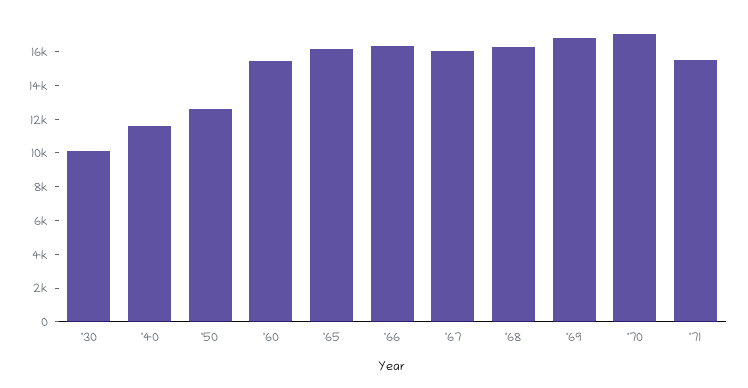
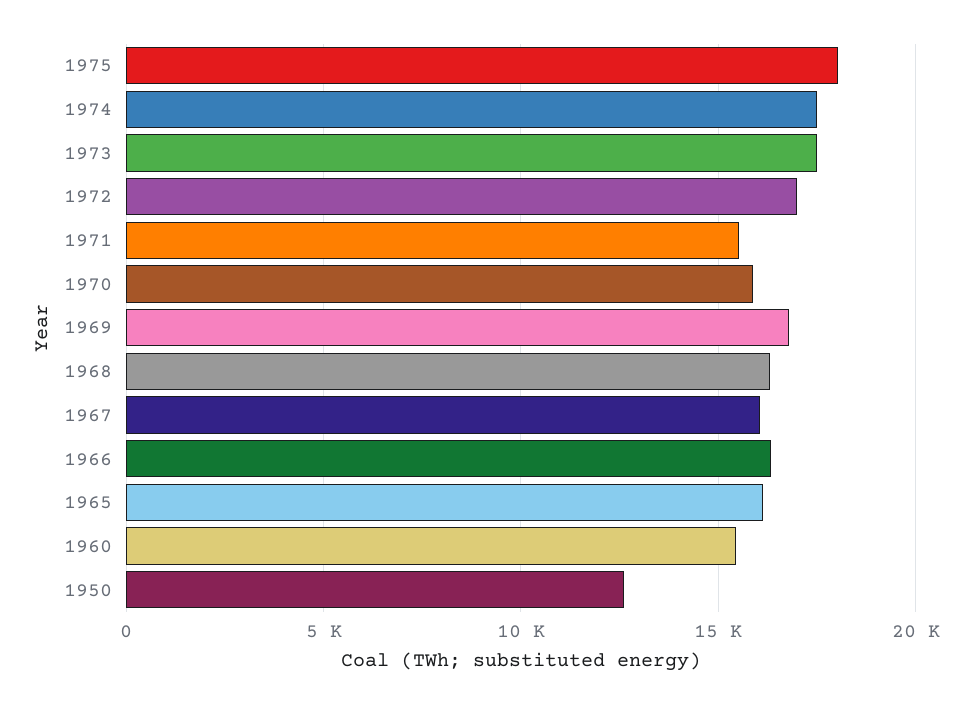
'30: 10000 -> none
'40: 11500 -> none
'70: 17000 -> 16000
1975: none -> 18000
1974: none -> 17500
1973: none -> 17500
1972: none -> 17000

